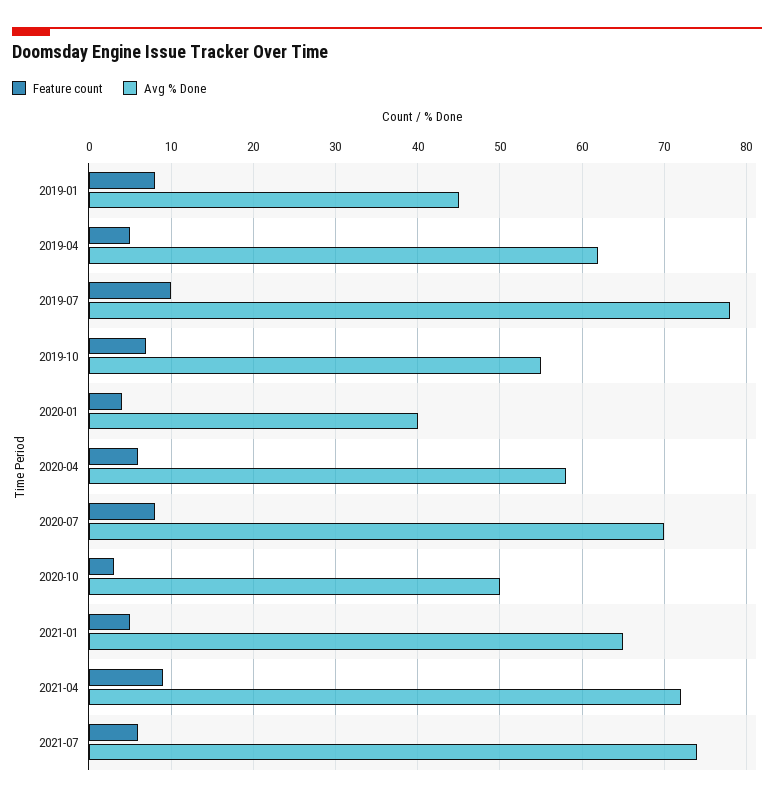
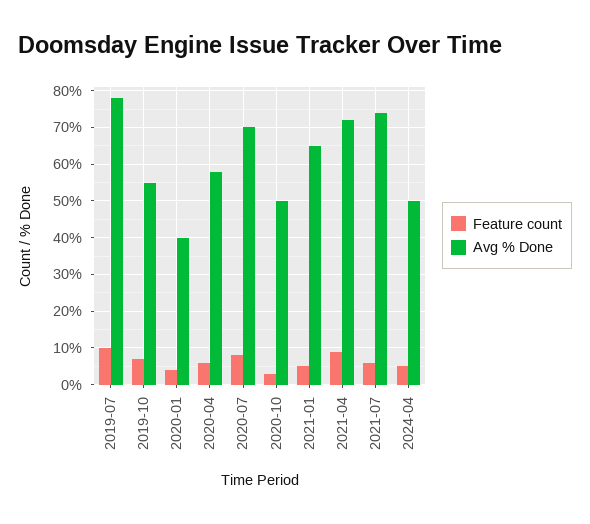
Feature count, 2019-01: 8 -> none
Avg % Done, 2019-01: 45 -> none
Feature count, 2019-04: 5 -> none
Avg % Done, 2019-04: 62 -> none
Feature count, 2024-04: none -> 5
Avg % Done, 2024-04: none -> 50

